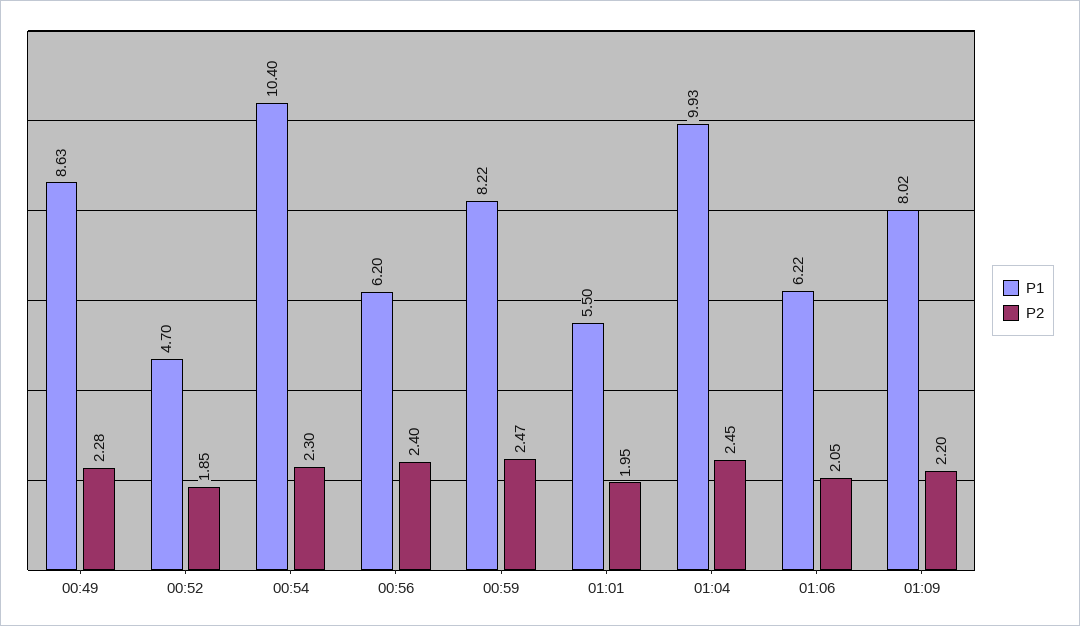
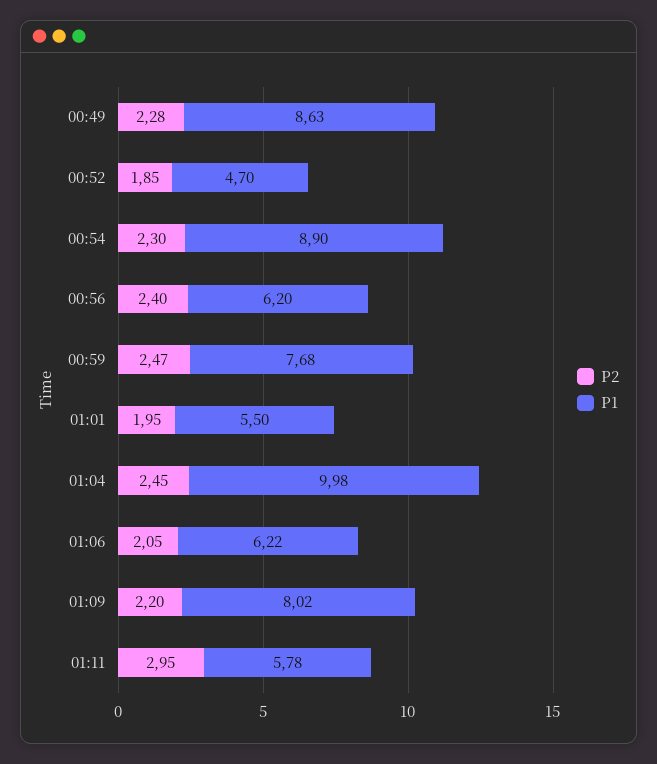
P1, 00:54: 10.4 -> 8.9
P1, 00:59: 8.22 -> 7.68
P1, 01:04: 9.93 -> 9.98
P2, 01:11: none -> 2.95
P1, 01:11: none -> 5.78

